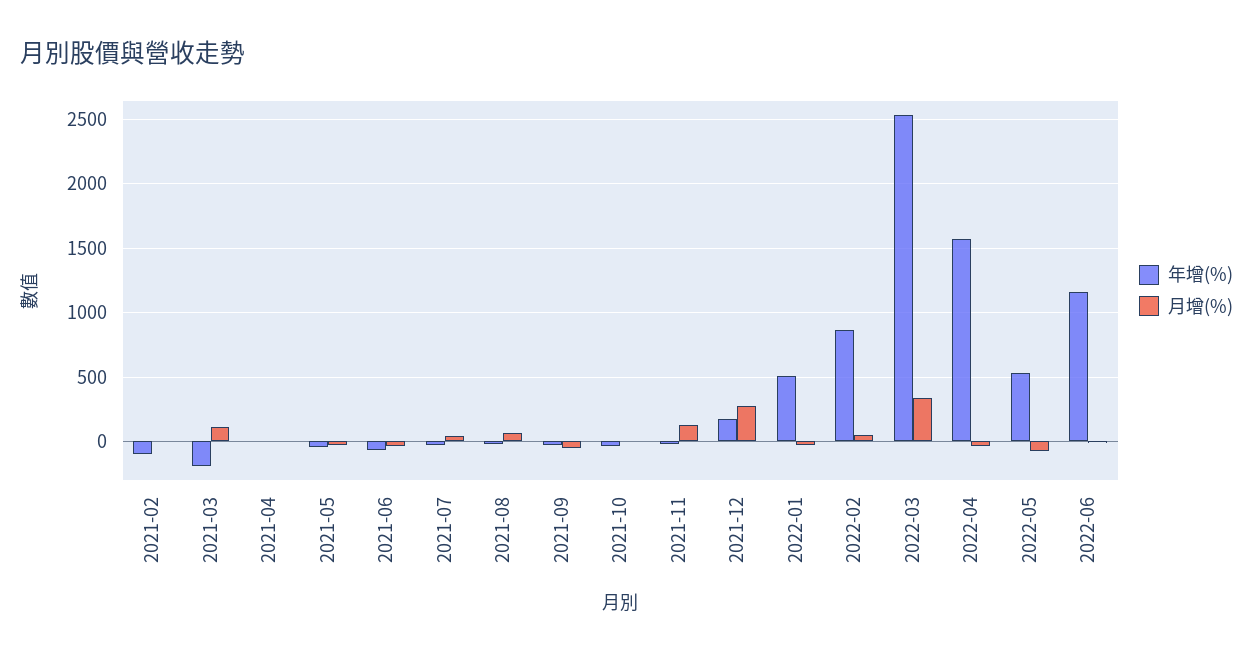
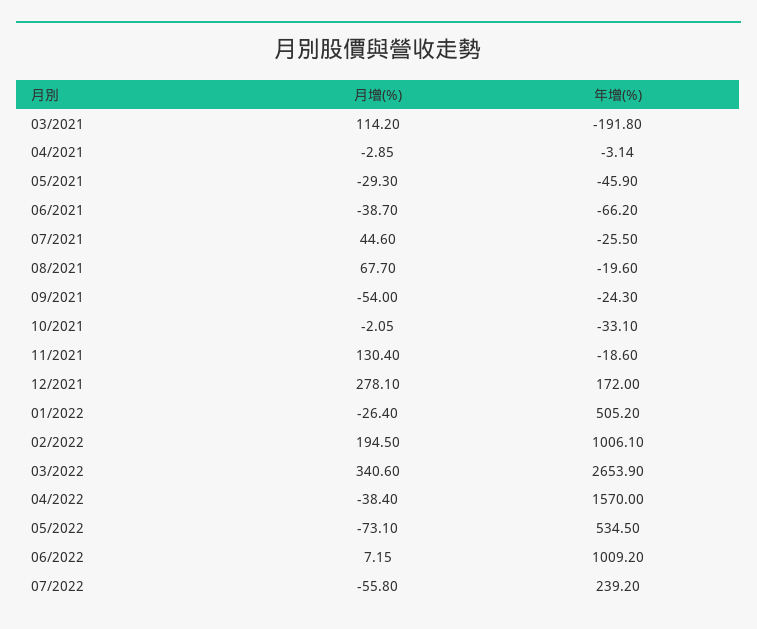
年增(%), 2021-02: -100 -> none
月增(%), 2021-02: 0 -> none
年增(%), 2022-02: 850 -> 1006.1
月增(%), 2022-02: 50 -> 194.5
年增(%), 2022-03: 2550 -> 2653.9
年增(%), 2022-06: 1150 -> 1009.2
月增(%), 07/2022: none -> -55.8
年增(%), 07/2022: none -> 239.2

